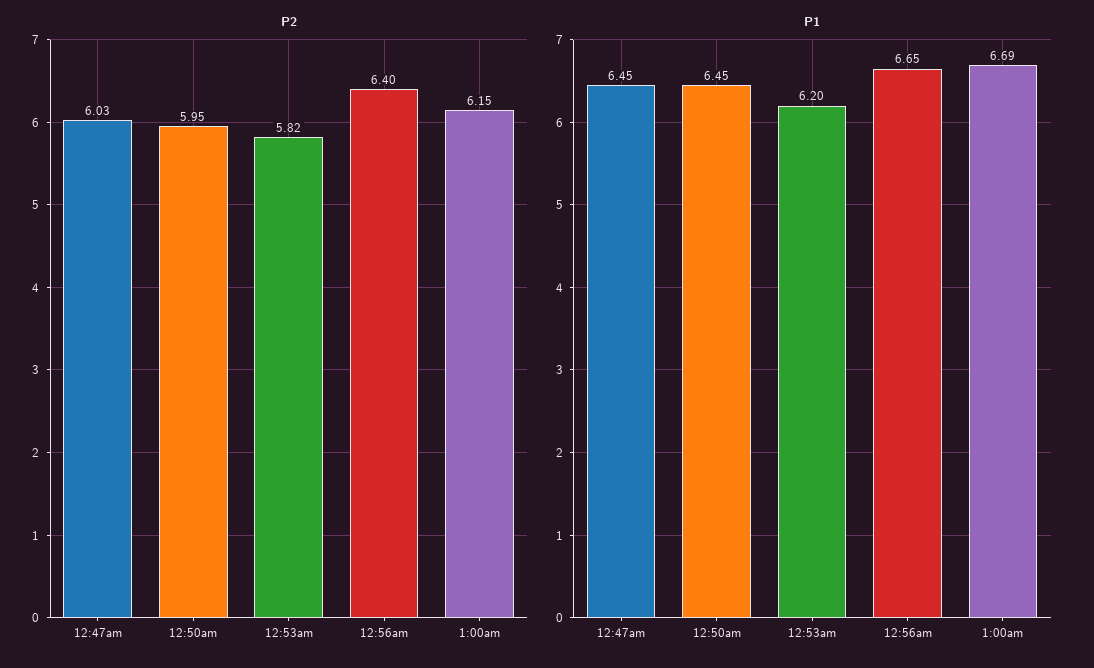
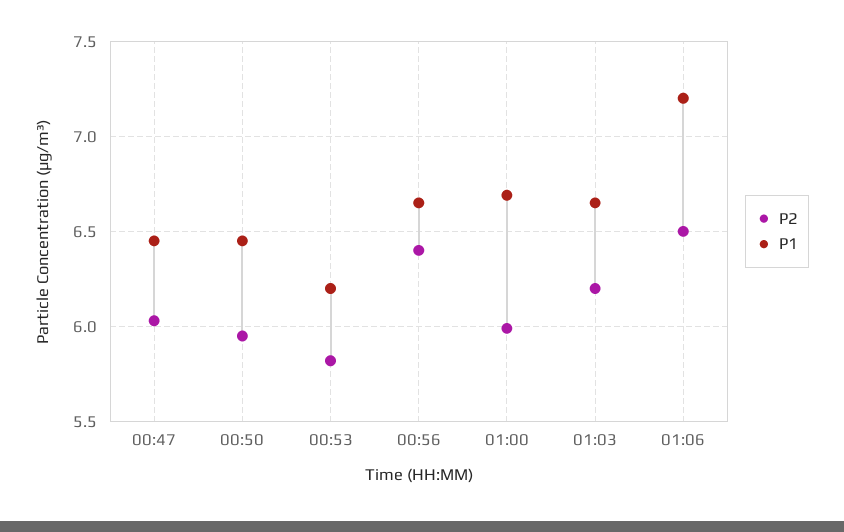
P2, 1:00am: 6.15 -> 6
P2, 01:03: none -> 6.2
P1, 01:03: none -> 6.65
P2, 01:06: none -> 6.5
P1, 01:06: none -> 7.2

